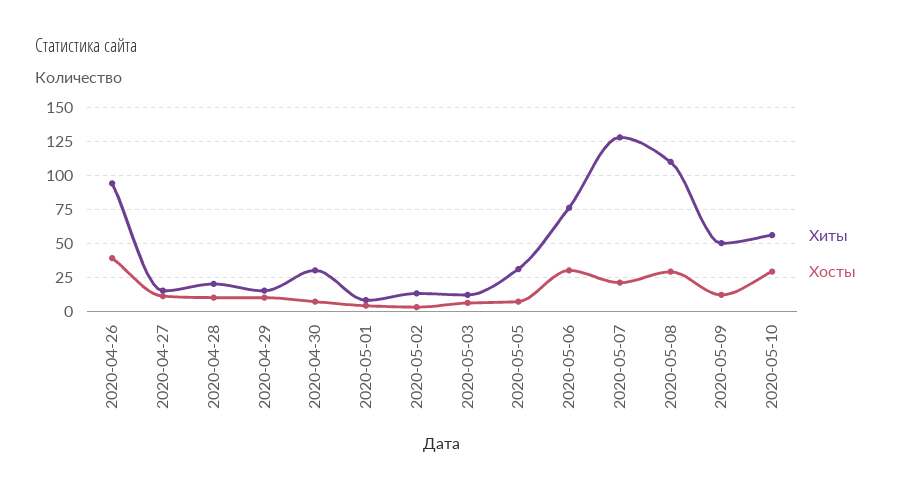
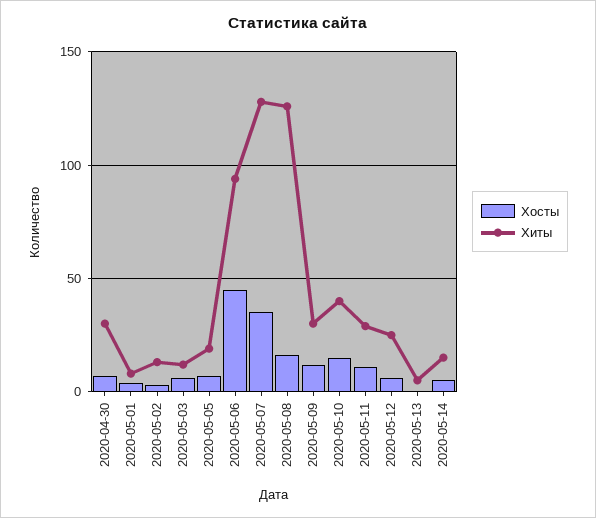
Хиты, 2020-04-26: 95 -> none
Хосты, 2020-04-26: 40 -> none
Хиты, 2020-04-27: 15 -> none
Хосты, 2020-04-27: 10 -> none
Хиты, 2020-04-28: 20 -> none
Хосты, 2020-04-28: 10 -> none
Хиты, 2020-04-29: 15 -> none
Хосты, 2020-04-29: 10 -> none
Хиты, 2020-05-05: 30 -> 20
Хиты, 2020-05-06: 75 -> 95
Хосты, 2020-05-06: 30 -> 45
Хосты, 2020-05-07: 20 -> 35
Хиты, 2020-05-08: 110 -> 125
Хосты, 2020-05-08: 30 -> 15
Хиты, 2020-05-09: 50 -> 30
Хиты, 2020-05-10: 55 -> 40
Хосты, 2020-05-10: 30 -> 15
Хосты, 2020-05-11: none -> 10
Хиты, 2020-05-11: none -> 30
Хосты, 2020-05-12: none -> 5
Хиты, 2020-05-12: none -> 25
Хосты, 2020-05-13: none -> 0
Хиты, 2020-05-13: none -> 5
Хосты, 2020-05-14: none -> 5
Хиты, 2020-05-14: none -> 15

